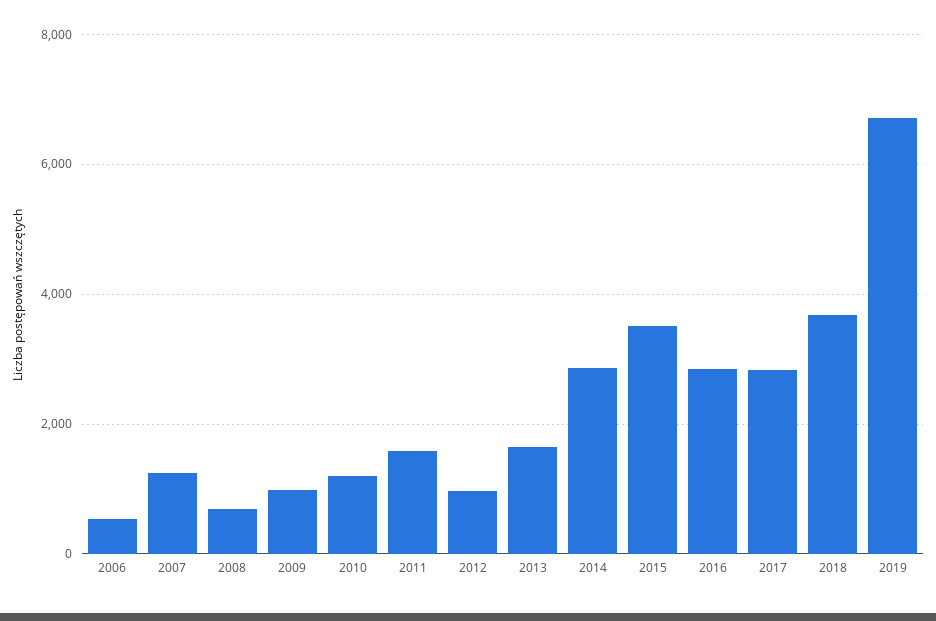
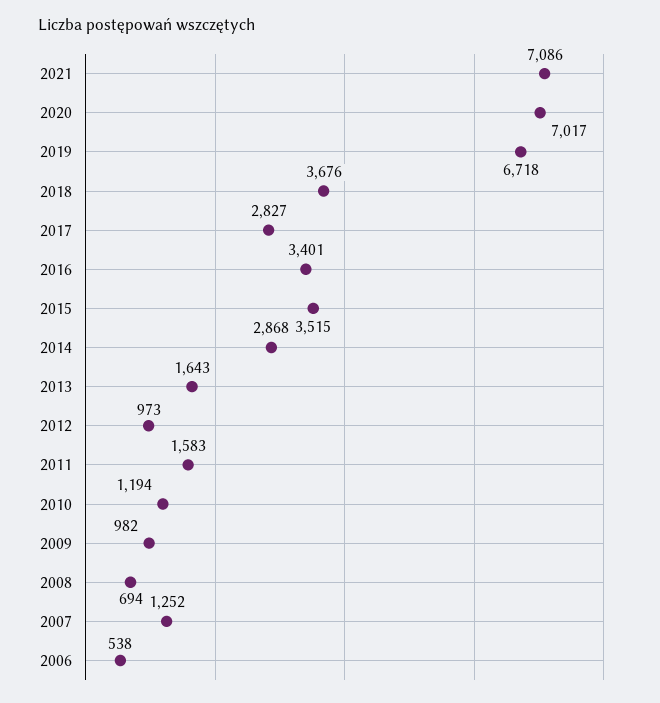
2016: 2800 -> 3401
2021: none -> 7086
2020: none -> 7017

